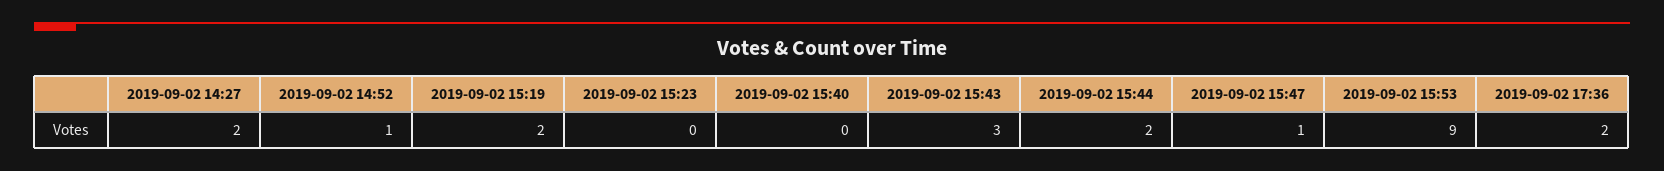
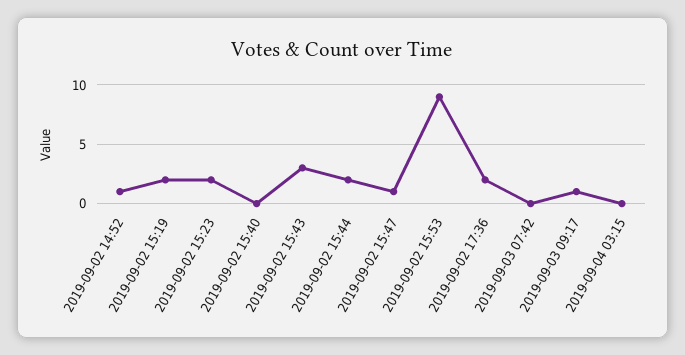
2019-09-02 14:27: 2 -> none
2019-09-02 15:23: 0 -> 2
2019-09-03 07:42: none -> 0
2019-09-03 09:17: none -> 1
2019-09-04 03:15: none -> 0

